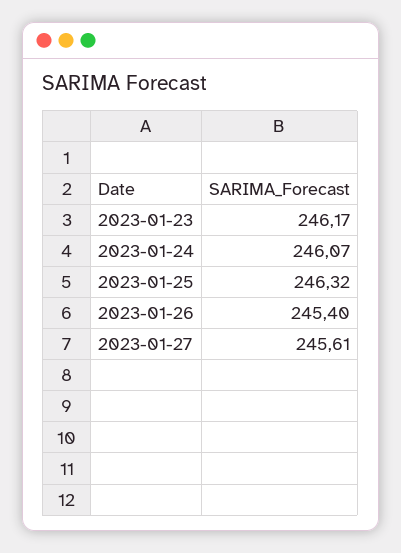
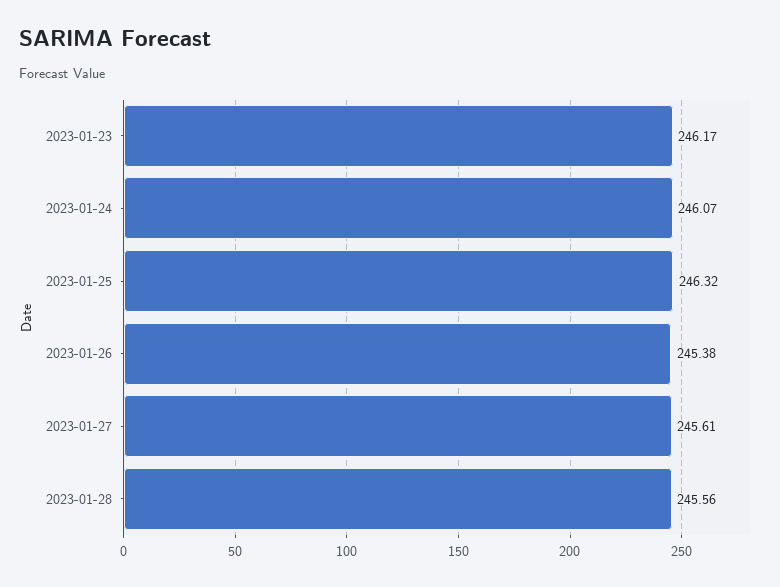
2023-01-26: 245.4 -> 245.38
2023-01-28: none -> 245.56

